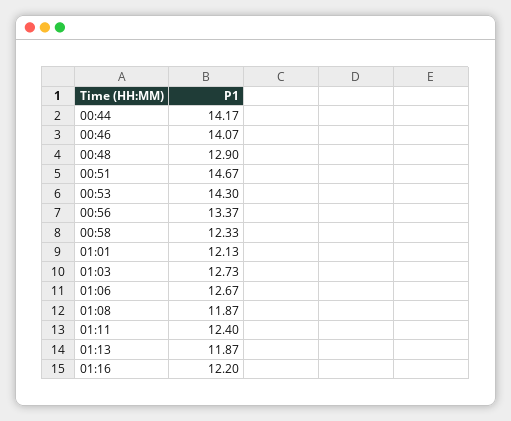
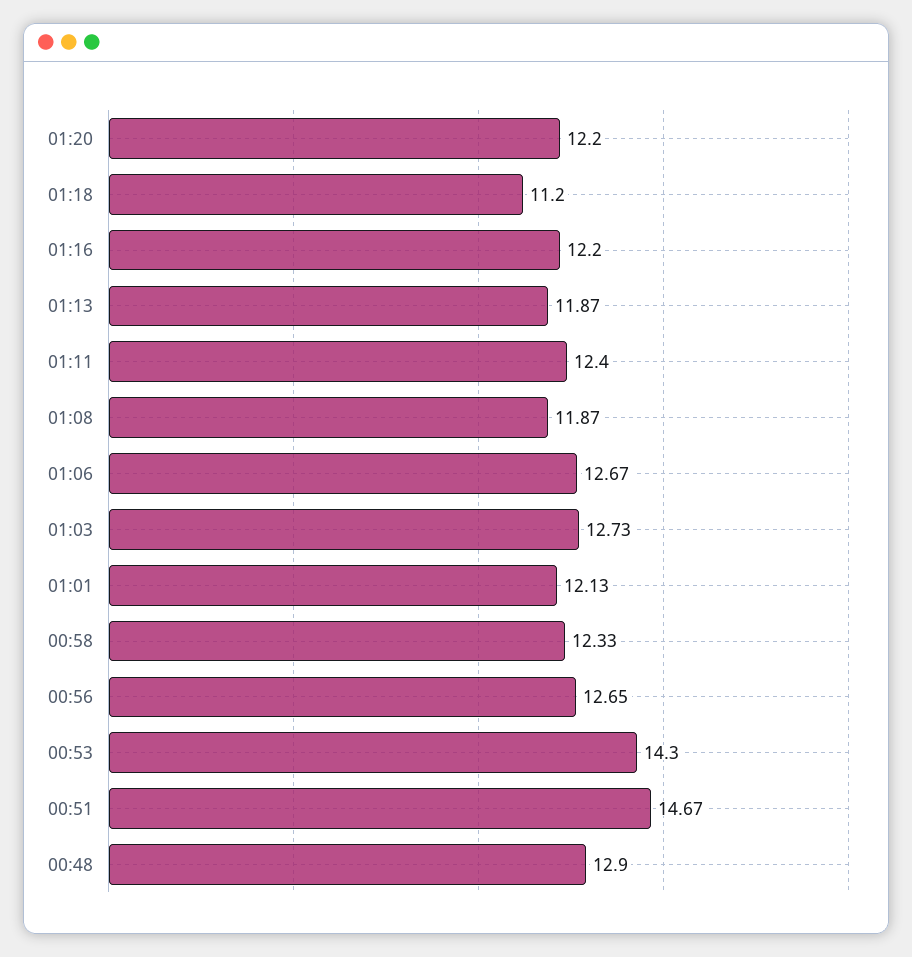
00:44: 14.17 -> none
00:46: 14.07 -> none
00:56: 13.37 -> 12.65
01:20: none -> 12.2
01:18: none -> 11.2

